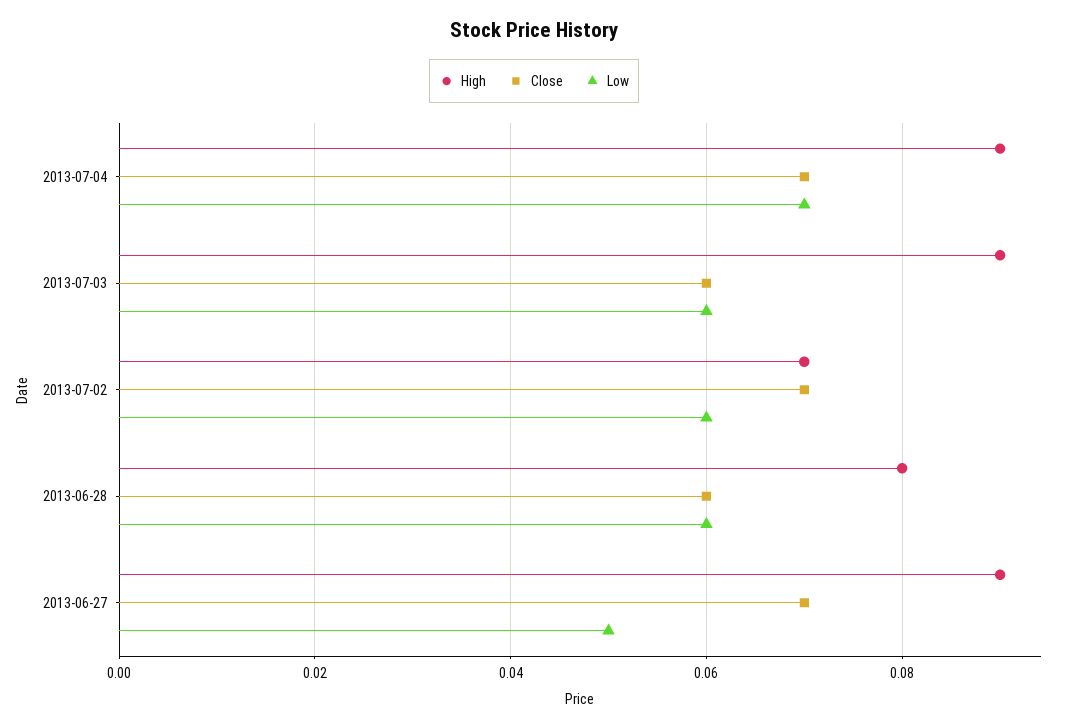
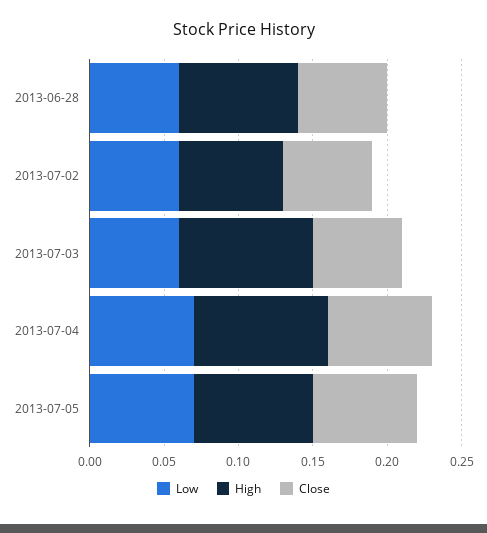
Close, 2013-07-02: 0.07 -> 0.06
High, 2013-06-27: 0.09 -> none
Close, 2013-06-27: 0.07 -> none
Low, 2013-06-27: 0.05 -> none
Low, 2013-07-05: none -> 0.07
High, 2013-07-05: none -> 0.08
Close, 2013-07-05: none -> 0.07

